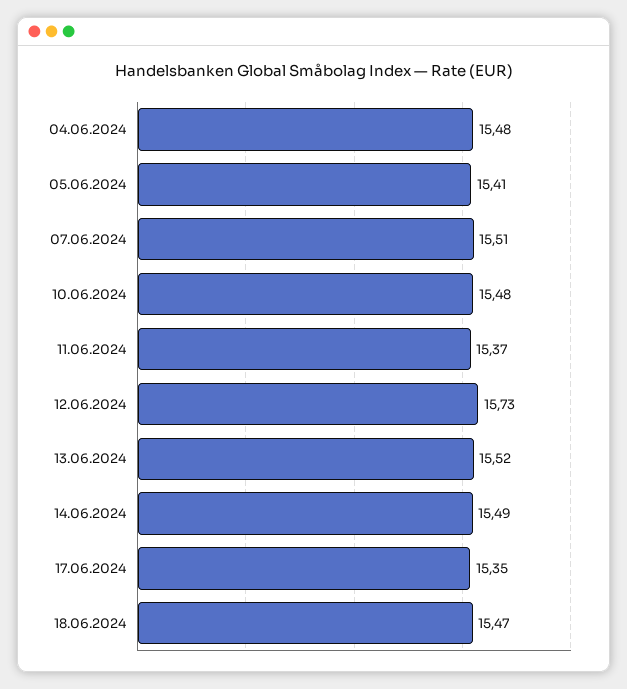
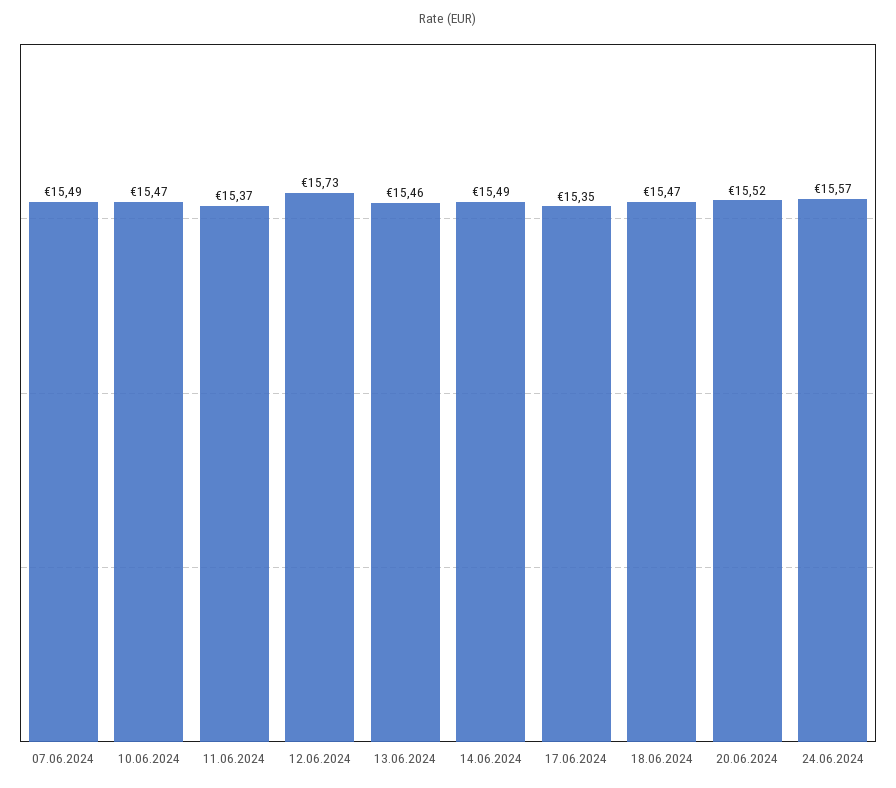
04.06.2024: 15.48 -> none
05.06.2024: 15.41 -> none
07.06.2024: 15.51 -> 15.49
10.06.2024: 15.48 -> 15.47
13.06.2024: 15.52 -> 15.46
20.06.2024: none -> 15.52
24.06.2024: none -> 15.57

